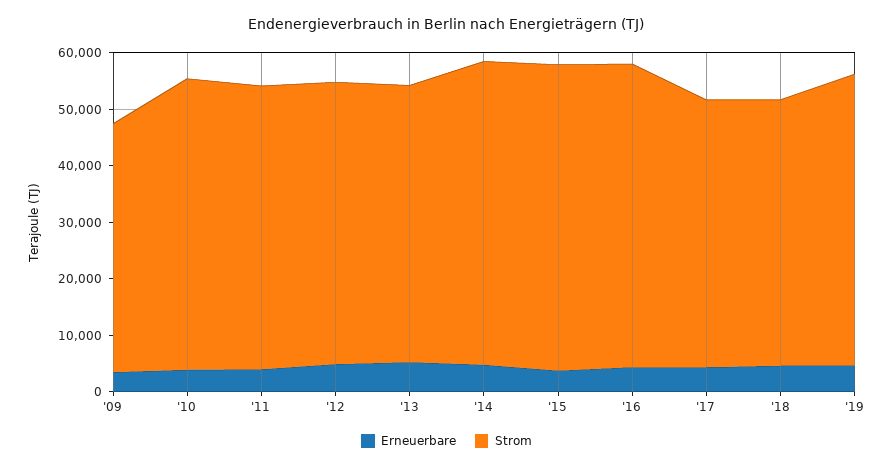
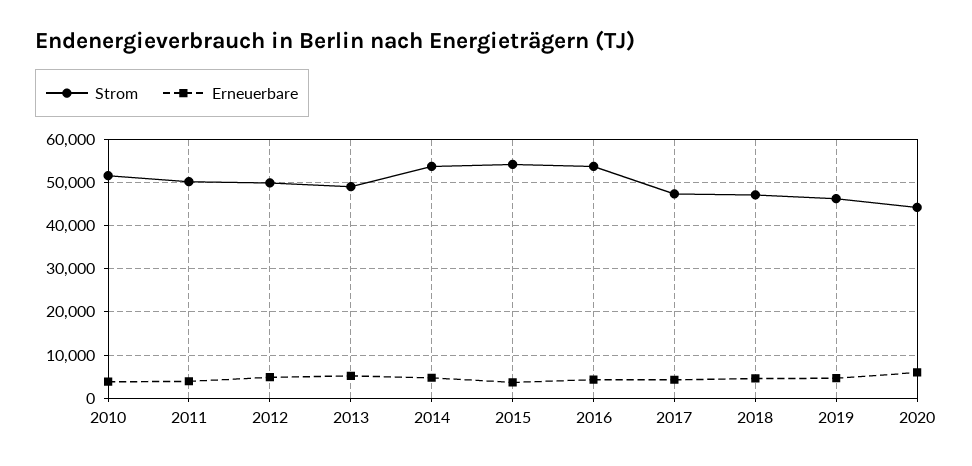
Erneuerbare, '09: 4000 -> none
Strom, '09: 44000 -> none
Strom, '19: 52000 -> 46000
Strom, 2020: none -> 44000
Erneuerbare, 2020: none -> 6000

